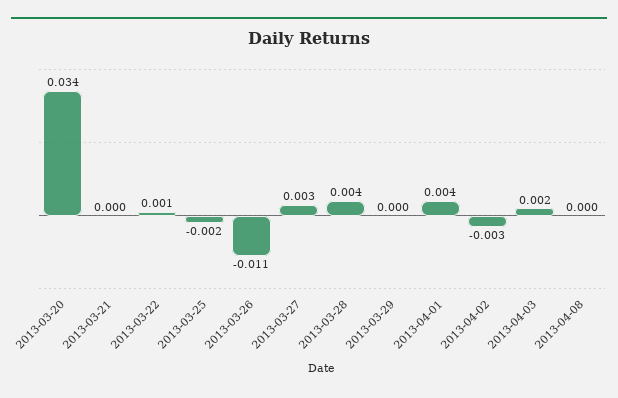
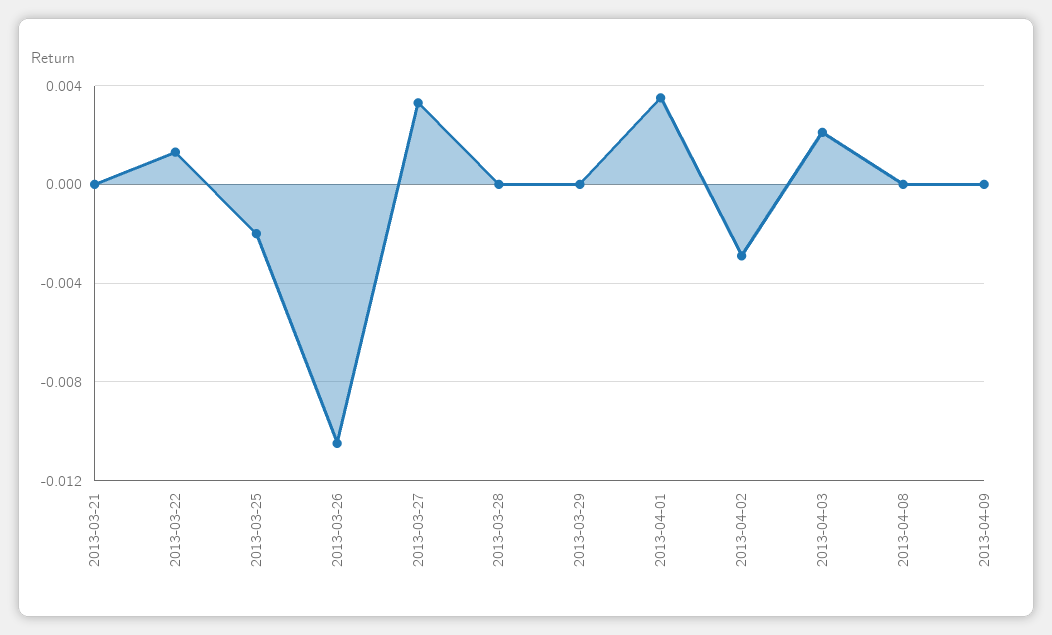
2013-03-20: 0.034 -> none
2013-03-28: 0.004 -> 0
2013-04-09: none -> 0

